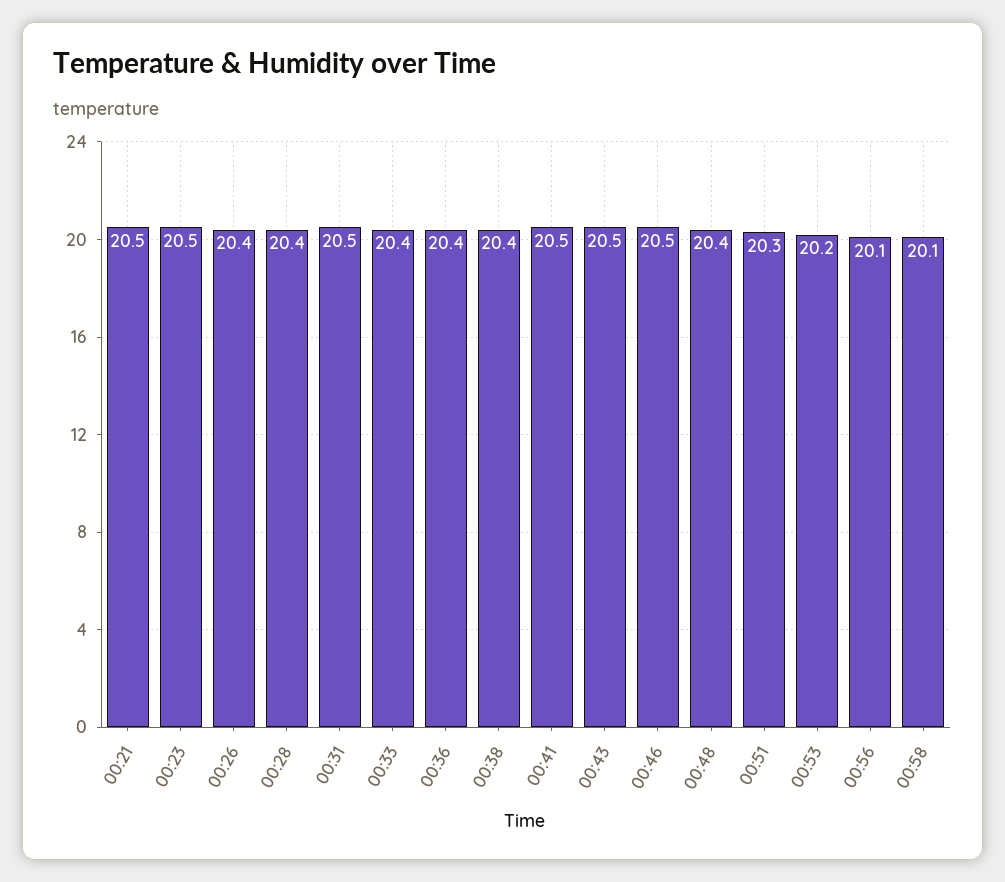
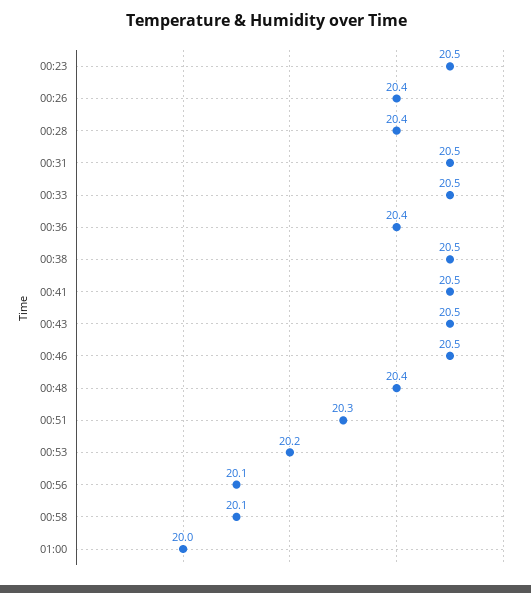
00:21: 20.5 -> none
00:33: 20.4 -> 20.5
00:38: 20.4 -> 20.5
01:00: none -> 20

